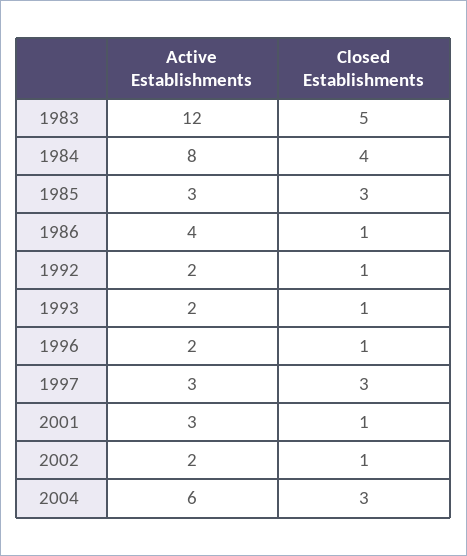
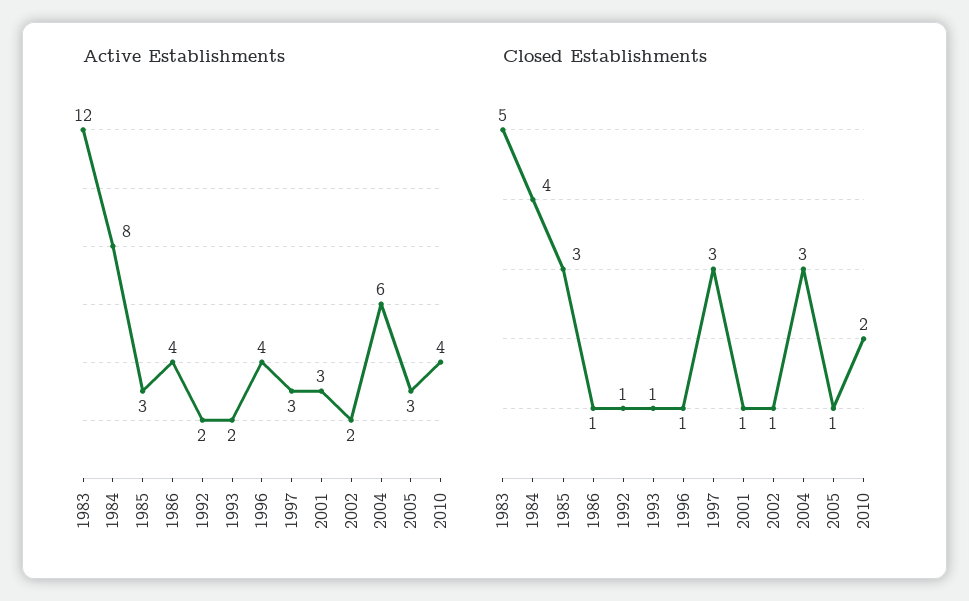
Active Establishments, 1996: 2 -> 4
Active Establishments, 2005: none -> 3
Active Establishments, 2010: none -> 4
Closed Establishments, 2005: none -> 1
Closed Establishments, 2010: none -> 2

